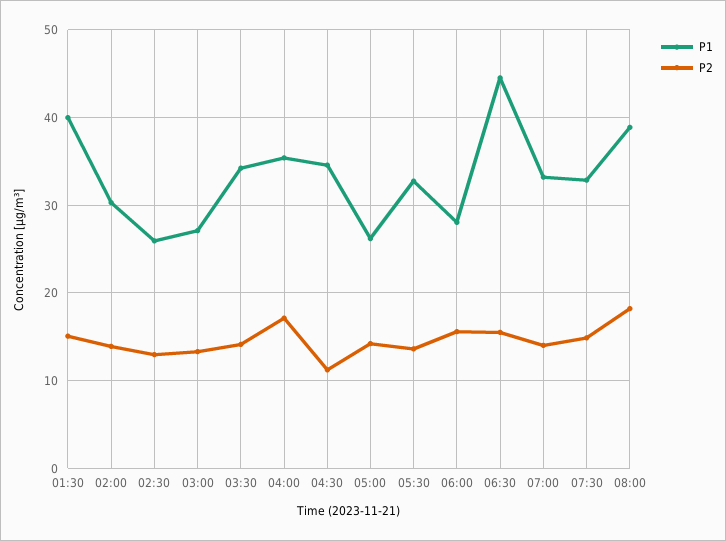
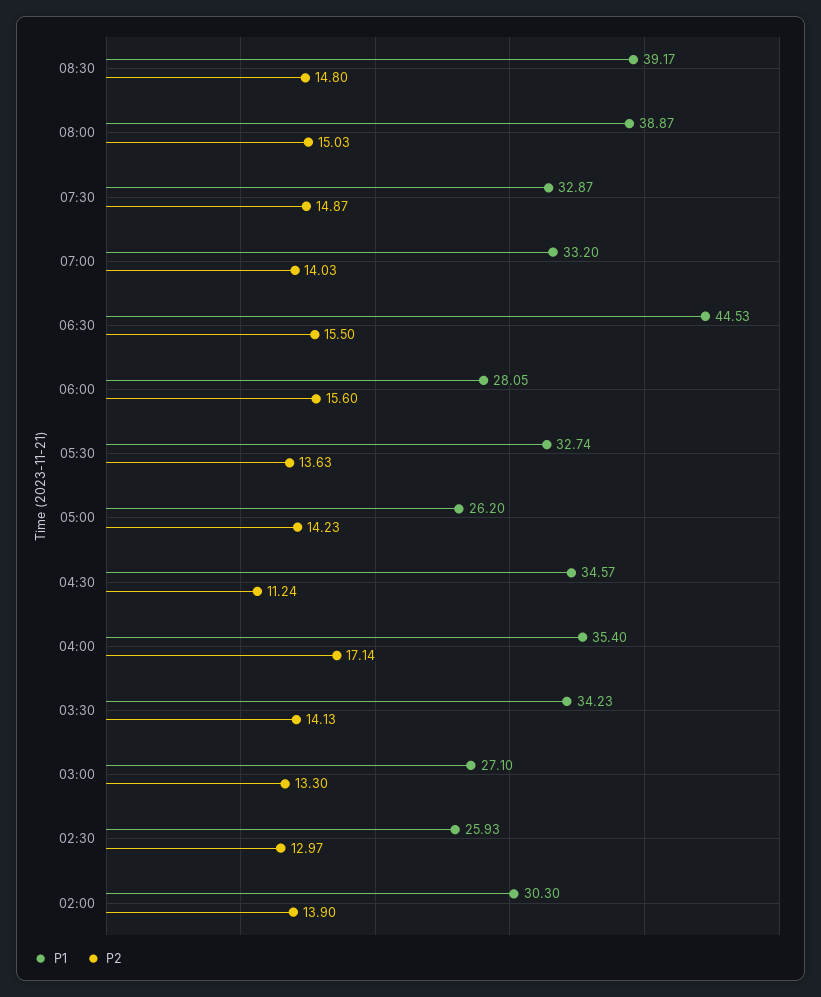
P1, 01:30: 40 -> none
P2, 01:30: 15 -> none
P2, 08:00: 18 -> 15.03
P1, 08:30: none -> 39.17
P2, 08:30: none -> 14.8

